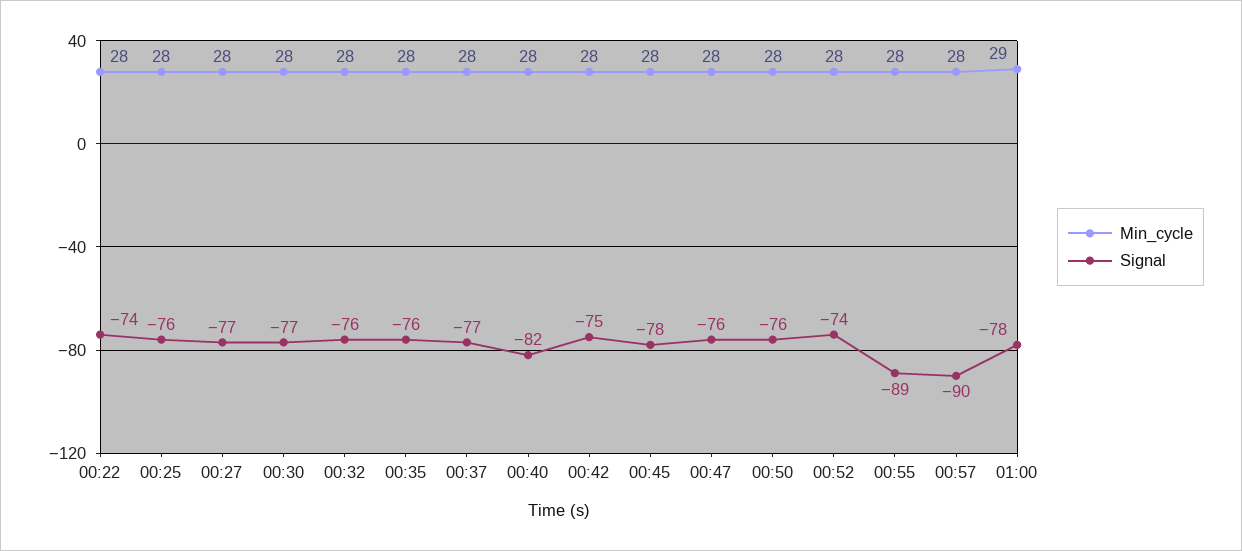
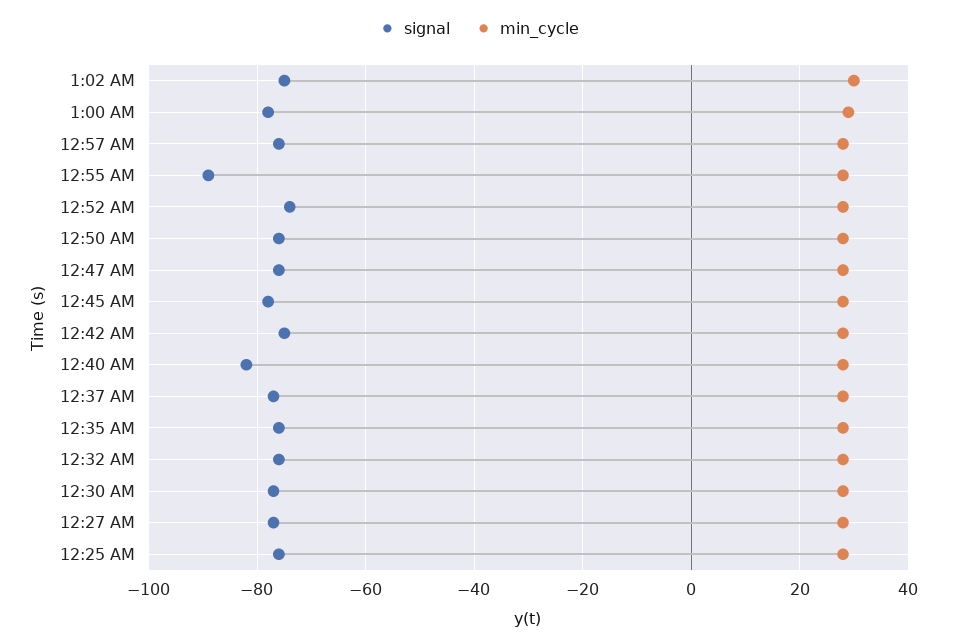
Min_cycle, 00:22: 28 -> none
Signal, 00:22: -74 -> none
Signal, 00:57: -90 -> -75
Signal, 1:02 AM: none -> -75
Min_cycle, 1:02 AM: none -> 30

